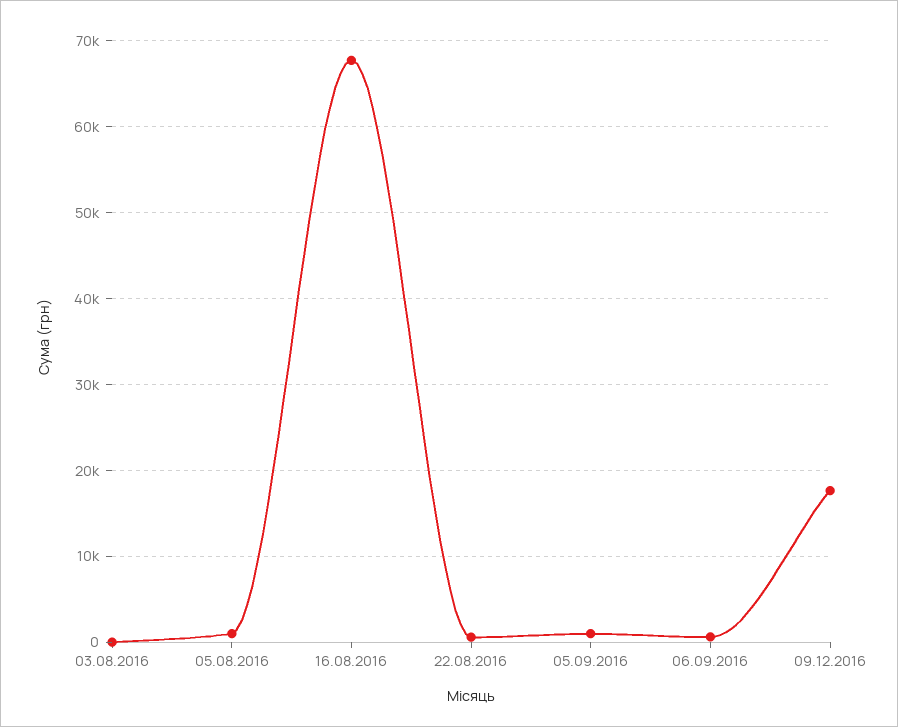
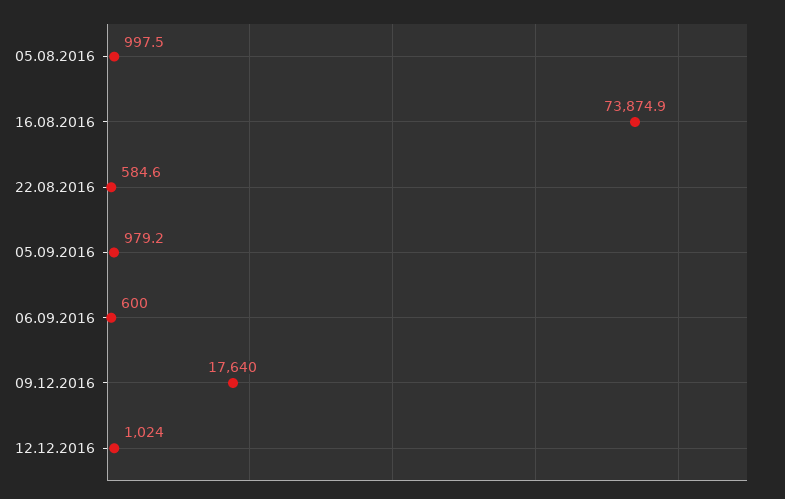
03.08.2016: 0 -> none
16.08.2016: 68000 -> 73874.9
12.12.2016: none -> 1024

